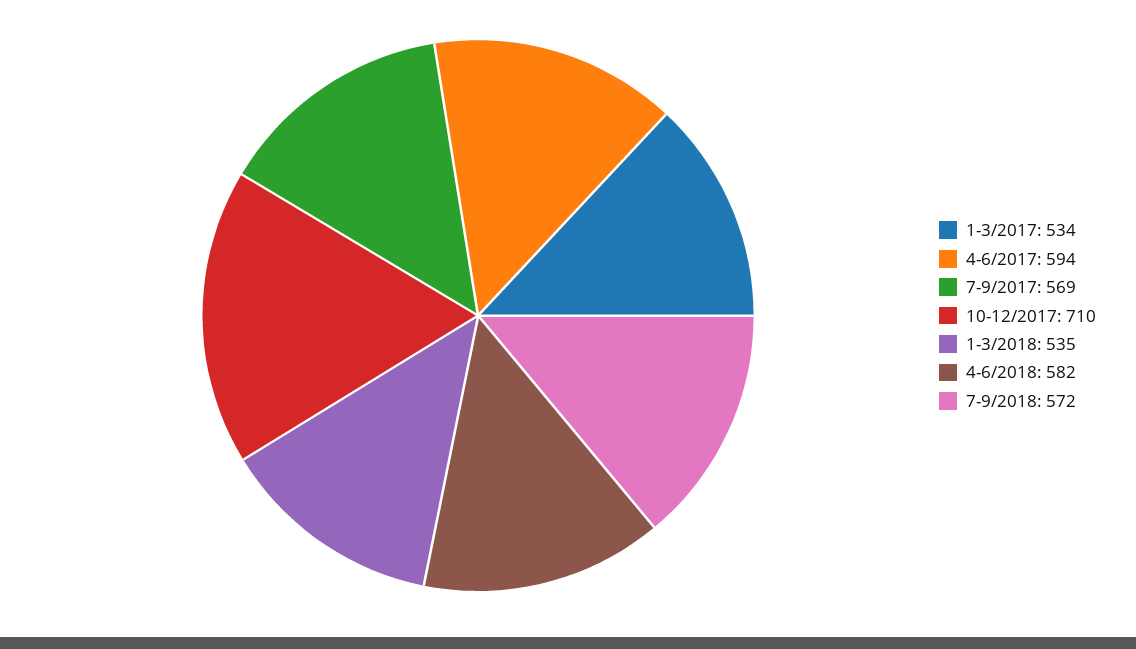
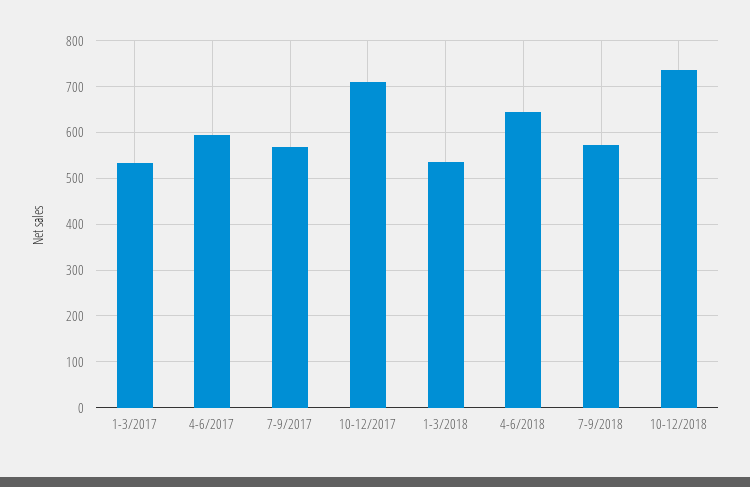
4-6/2018: 582 -> 640
10-12/2018: none -> 740

